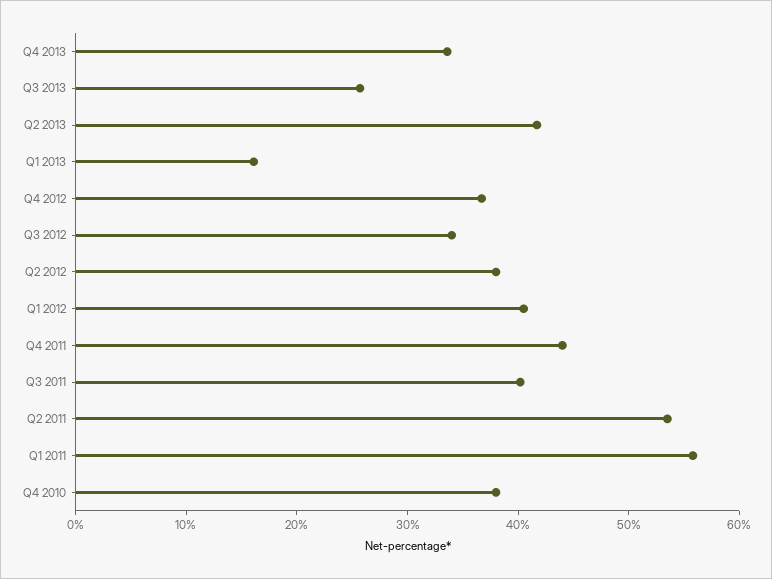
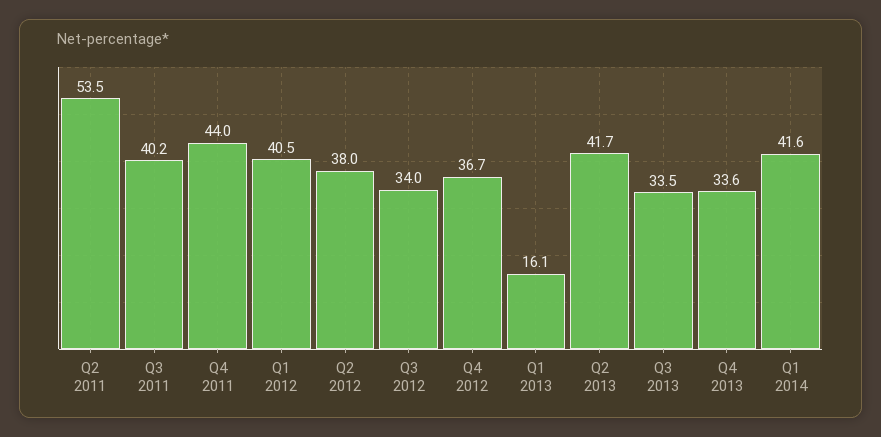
Q3 2013: 26 -> 33.5
Q1 2011: 56 -> none
Q4 2010: 38 -> none
Q1 2014: none -> 41.6

